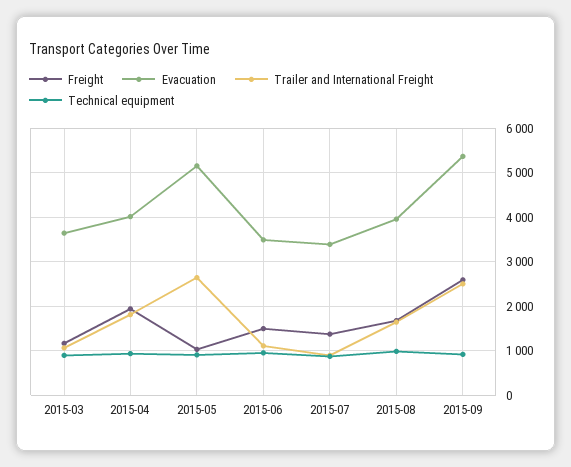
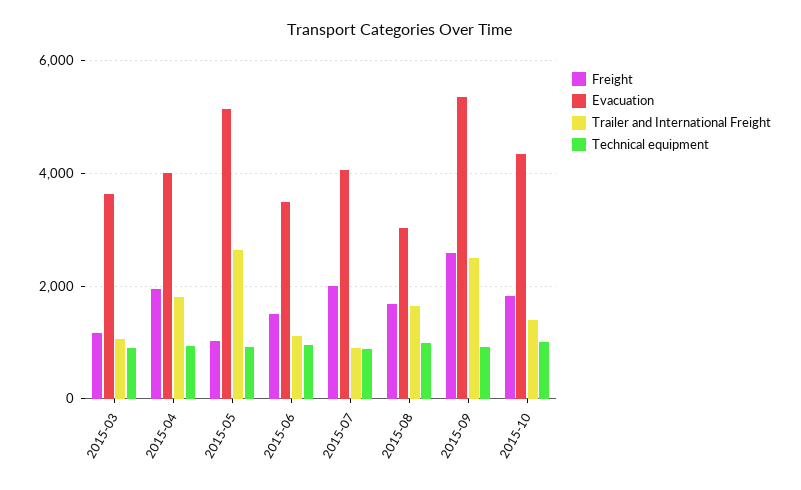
Freight, 2015-07: 1400 -> 2000
Evacuation, 2015-07: 3400 -> 4000
Evacuation, 2015-08: 4000 -> 3000
Freight, 2015-10: none -> 1800
Evacuation, 2015-10: none -> 4400
Trailer and International Freight, 2015-10: none -> 1400
Technical equipment, 2015-10: none -> 1000

